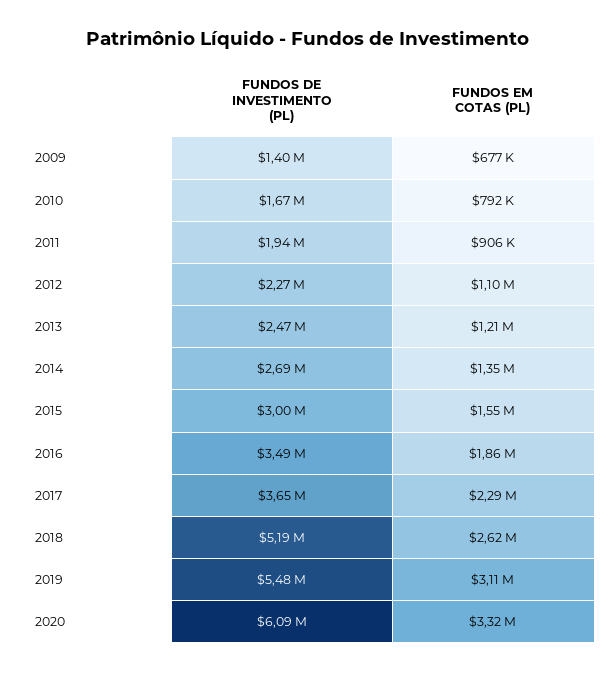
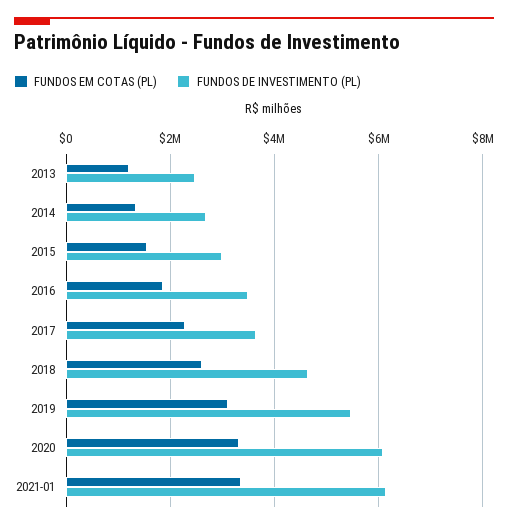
FUNDOS DE INVESTIMENTO (PL), 2009: 1400000 -> none
FUNDOS EM COTAS (PL), 2009: 677000 -> none
FUNDOS DE INVESTIMENTO (PL), 2010: 1670000 -> none
FUNDOS EM COTAS (PL), 2010: 792000 -> none
FUNDOS DE INVESTIMENTO (PL), 2011: 1940000 -> none
FUNDOS EM COTAS (PL), 2011: 906000 -> none
FUNDOS DE INVESTIMENTO (PL), 2012: 2270000 -> none
FUNDOS EM COTAS (PL), 2012: 1100000 -> none
FUNDOS DE INVESTIMENTO (PL), 2018: 5190000 -> 4600000
FUNDOS EM COTAS (PL), 2021-01: none -> 3400000
FUNDOS DE INVESTIMENTO (PL), 2021-01: none -> 6200000

